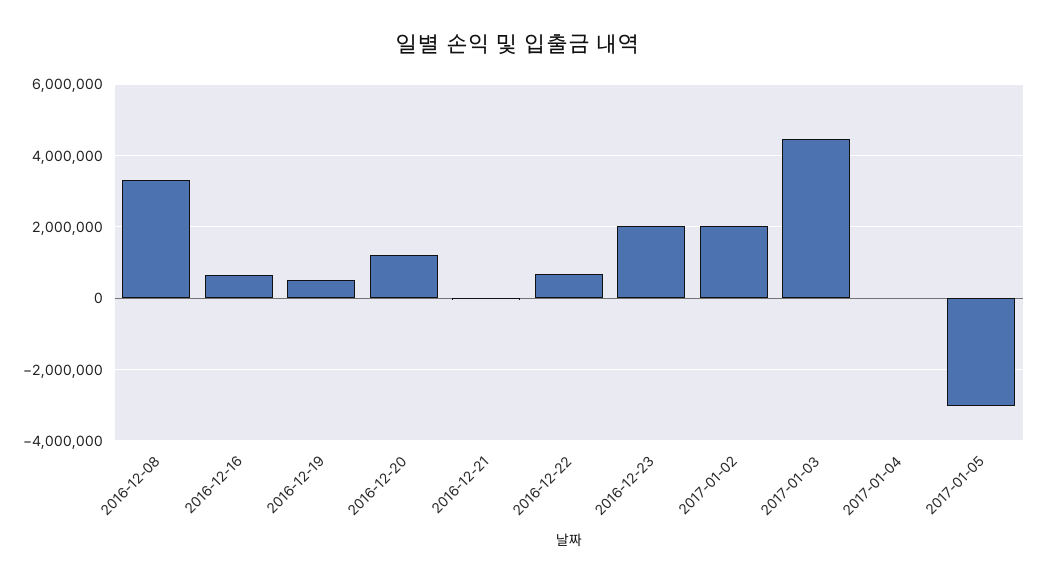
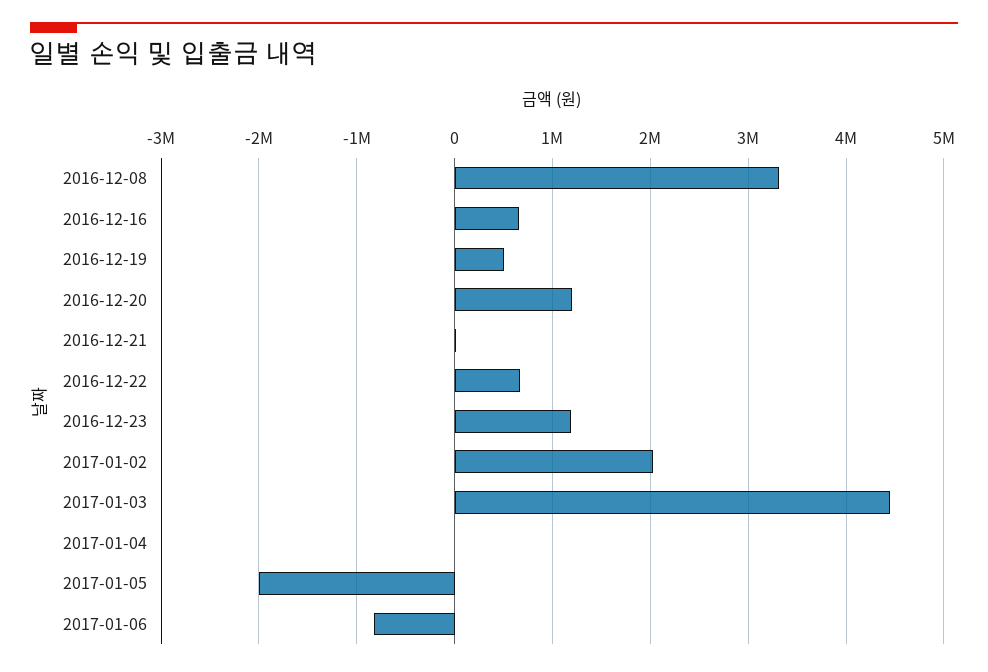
2016-12-23: 2000000 -> 1200000
2017-01-05: -3000000 -> -2000000
2017-01-06: none -> -800000

